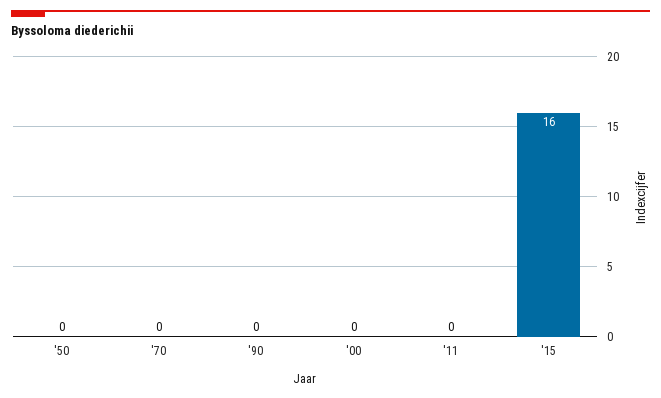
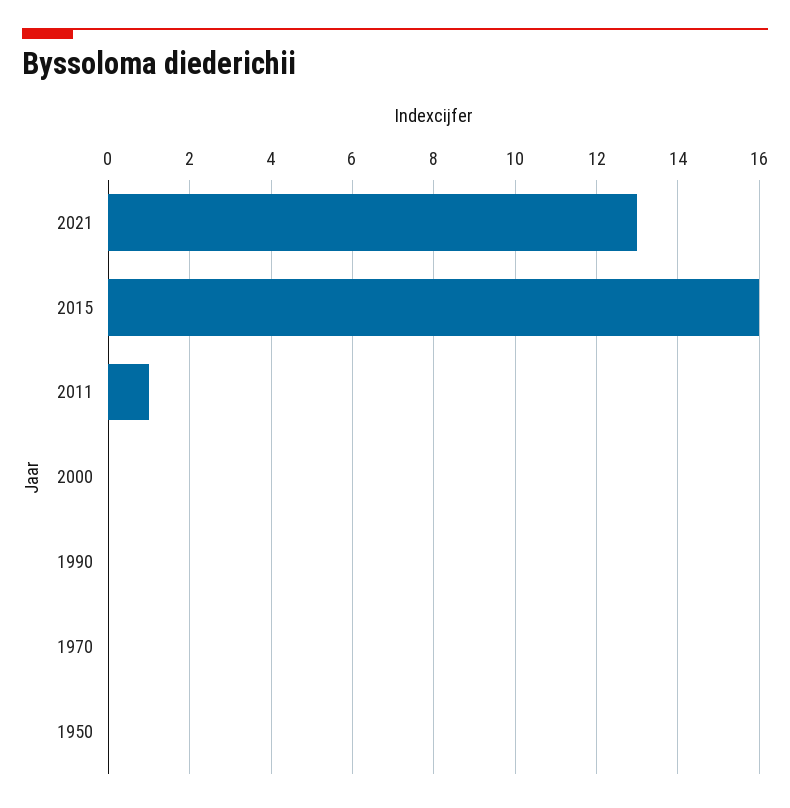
'11: 0 -> 1
2021: none -> 13

